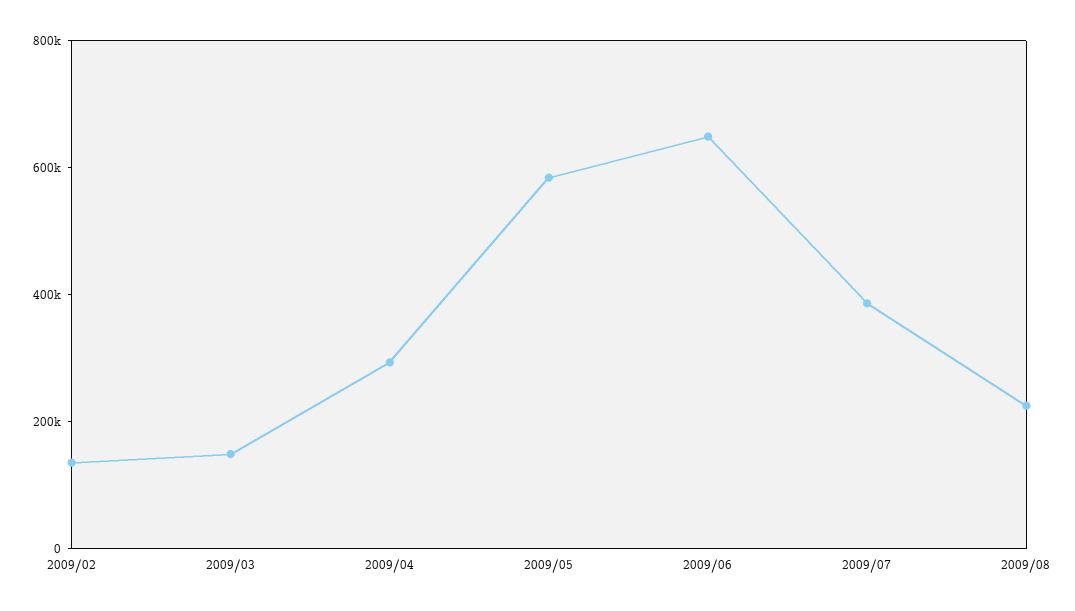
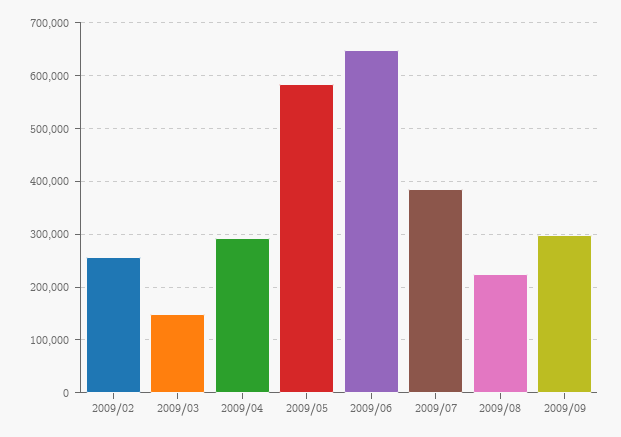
2009/02: 150000 -> 260000
2009/09: none -> 300000

